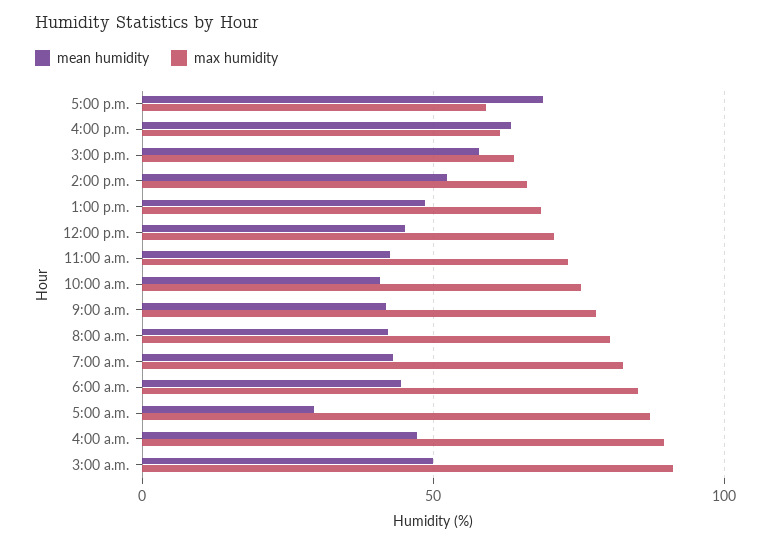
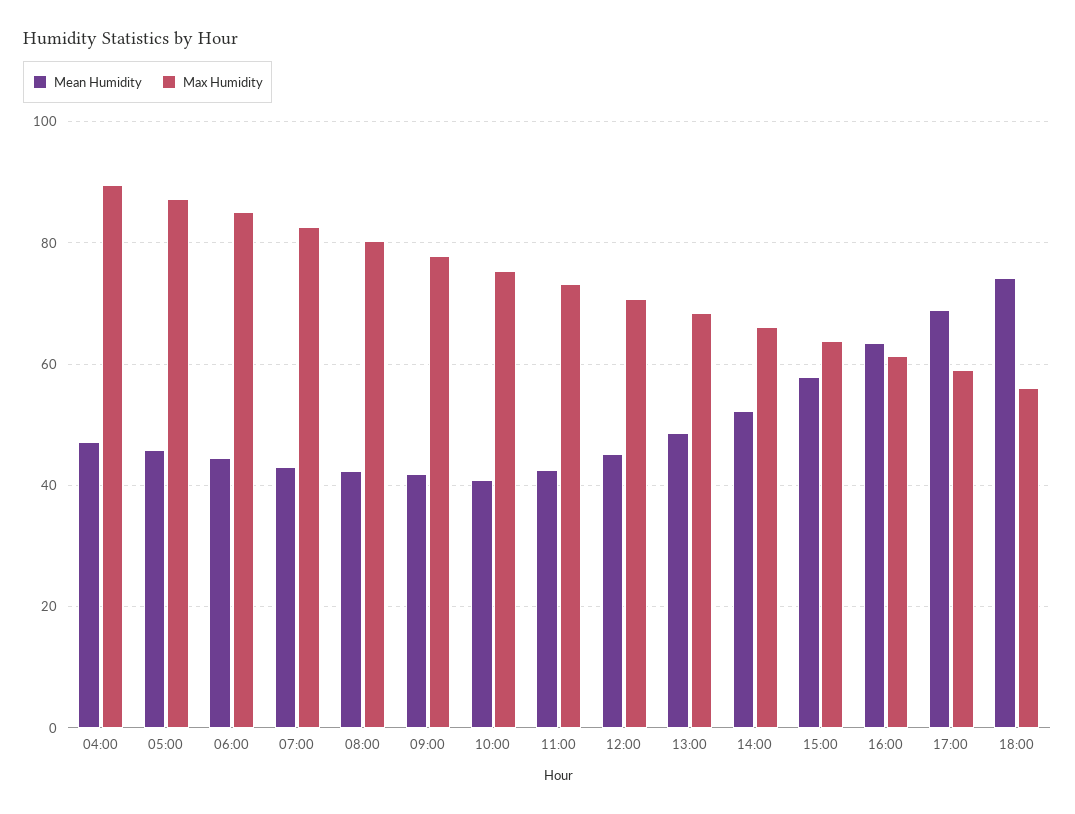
mean humidity, 5:00 a.m.: 30 -> 46
mean humidity, 3:00 a.m.: 50 -> none
max humidity, 3:00 a.m.: 90 -> none
mean humidity, 18:00: none -> 74
max humidity, 18:00: none -> 56

